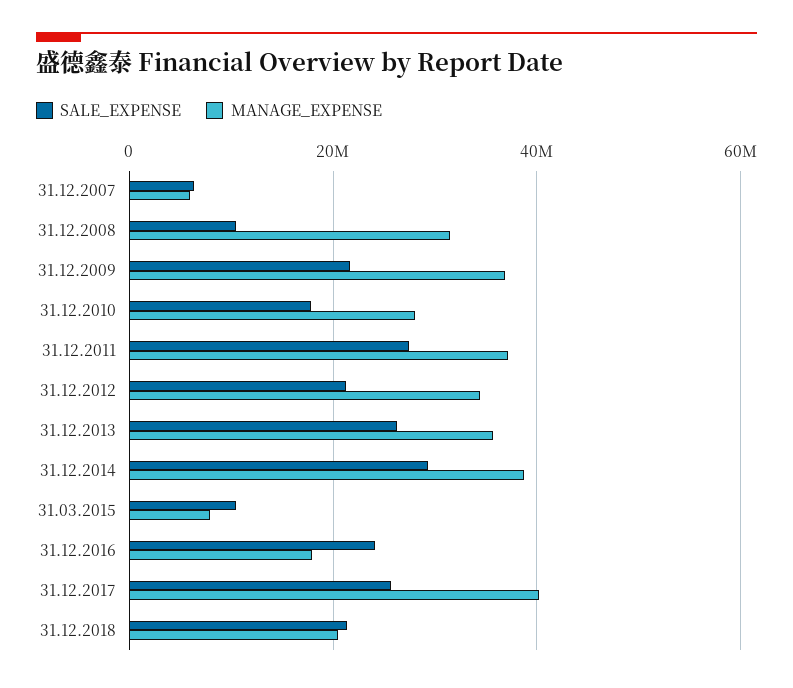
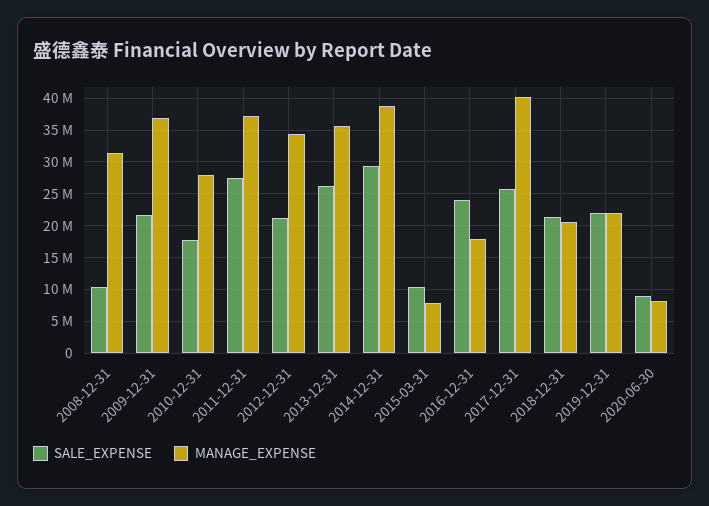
SALE_EXPENSE, 31.12.2007: 6000000 -> none
MANAGE_EXPENSE, 31.12.2007: 6000000 -> none
SALE_EXPENSE, 2019-12-31: none -> 22000000
MANAGE_EXPENSE, 2019-12-31: none -> 22000000
SALE_EXPENSE, 2020-06-30: none -> 9000000
MANAGE_EXPENSE, 2020-06-30: none -> 8000000

